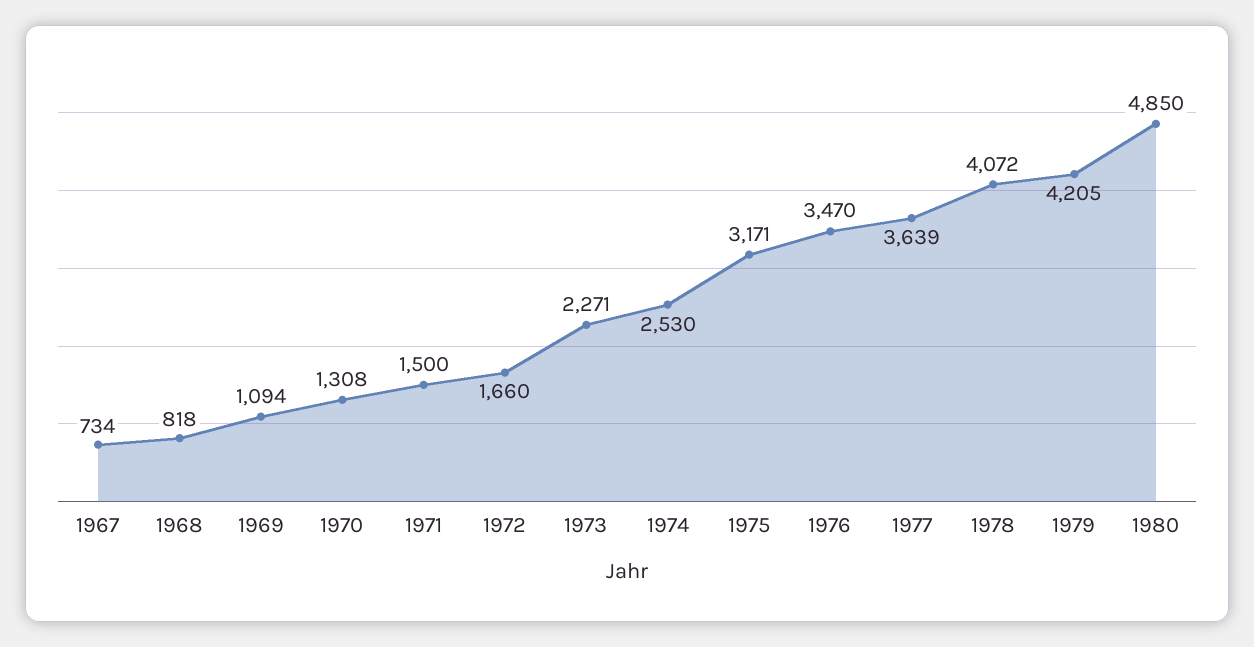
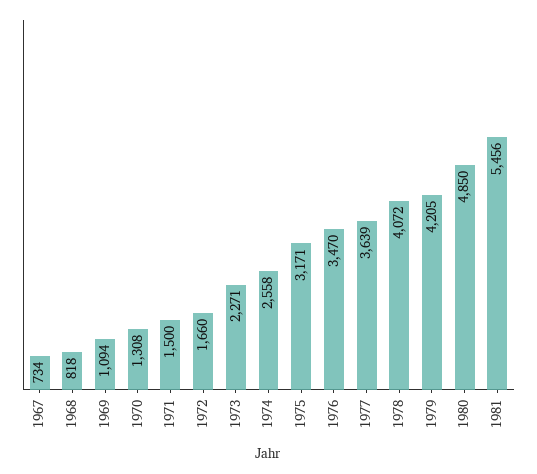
1974: 2530 -> 2558
1981: none -> 5456

